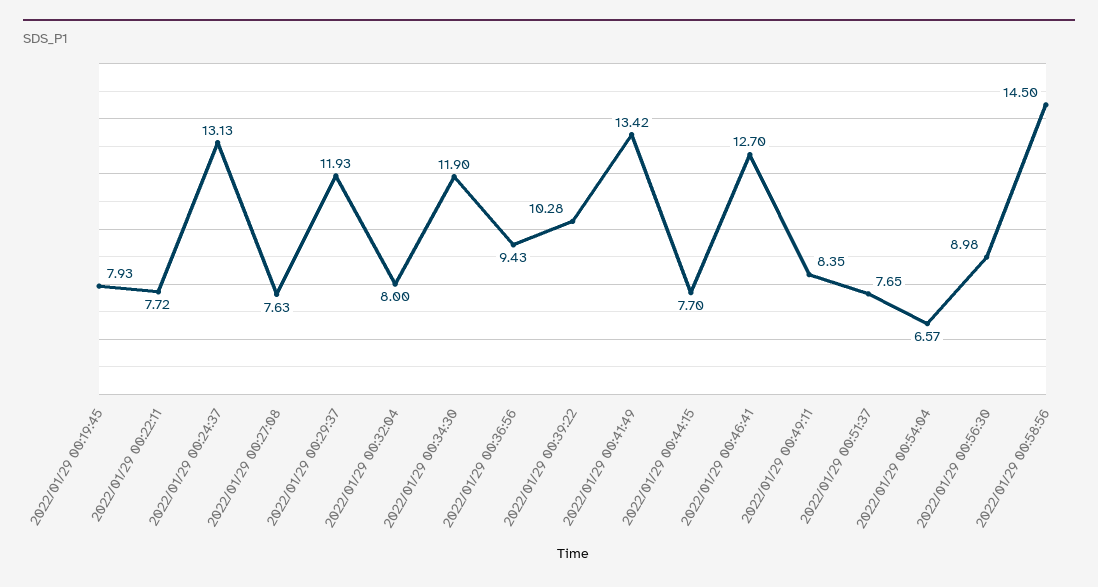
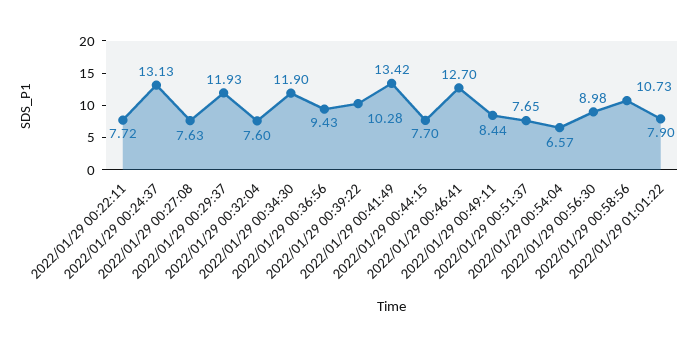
2022/01/29 00:19:45: 7.93 -> none
2022/01/29 00:32:04: 8 -> 7.6
2022/01/29 00:49:11: 8.35 -> 8.44
2022/01/29 00:58:56: 14.5 -> 10.73
2022/01/29 01:01:22: none -> 7.9

